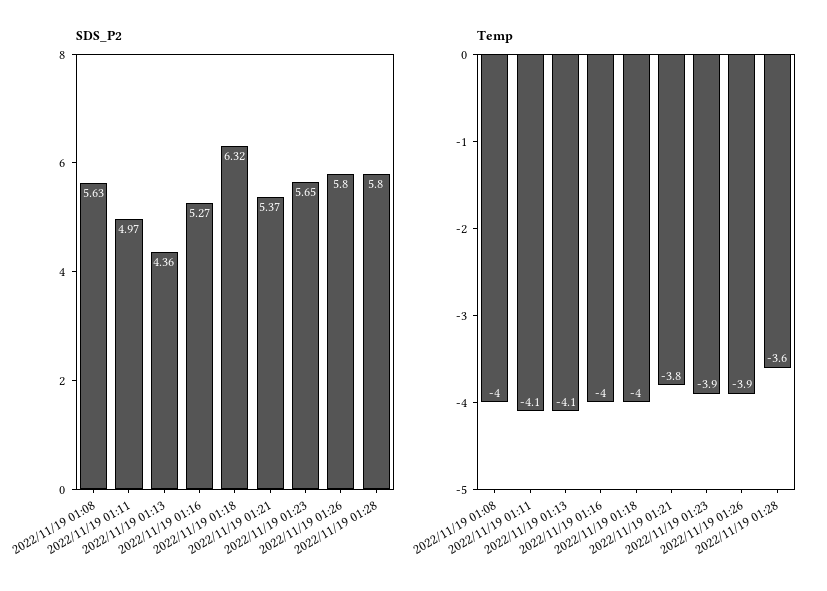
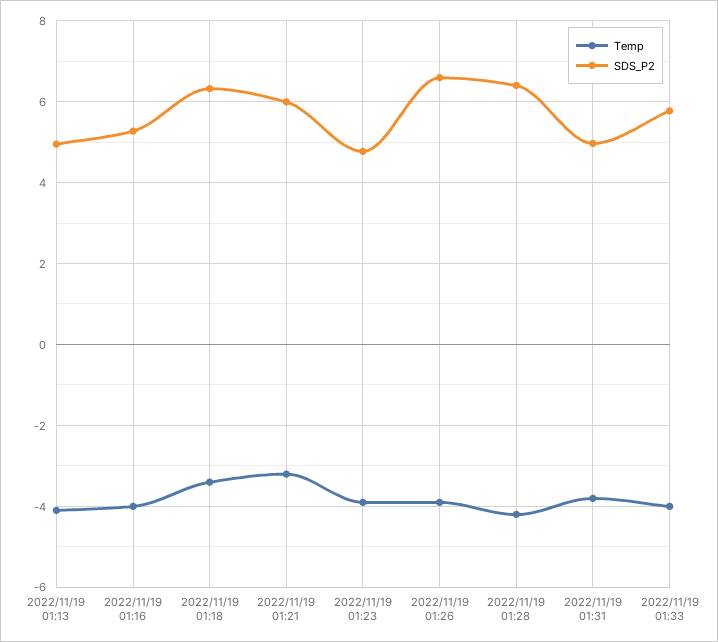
SDS_P2, 2022/11/19 01:08: 5.63 -> none
SDS_P2, 2022/11/19 01:11: 4.97 -> none
SDS_P2, 2022/11/19 01:13: 4.36 -> 5
SDS_P2, 2022/11/19 01:21: 5.37 -> 6
SDS_P2, 2022/11/19 01:23: 5.65 -> 4.8
SDS_P2, 2022/11/19 01:26: 5.8 -> 6.6
SDS_P2, 2022/11/19 01:28: 5.8 -> 6.4
Temp, 2022/11/19 01:08: -4 -> none
Temp, 2022/11/19 01:11: -4.1 -> none
Temp, 2022/11/19 01:18: -4 -> -3.4
Temp, 2022/11/19 01:21: -3.8 -> -3.2
Temp, 2022/11/19 01:28: -3.6 -> -4.2
Temp, 2022/11/19 01:31: none -> -3.8
SDS_P2, 2022/11/19 01:31: none -> 5
Temp, 2022/11/19 01:33: none -> -4
SDS_P2, 2022/11/19 01:33: none -> 5.8

